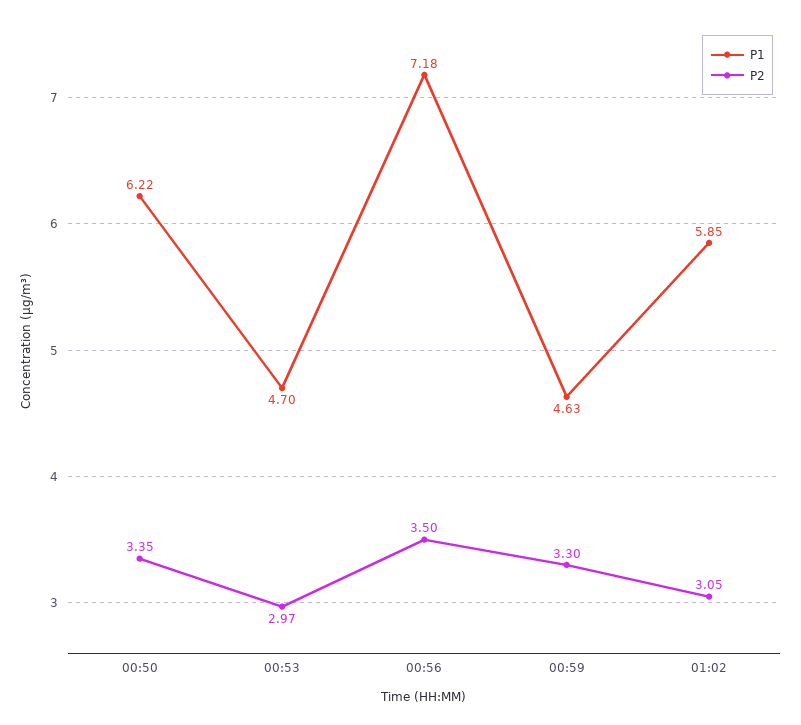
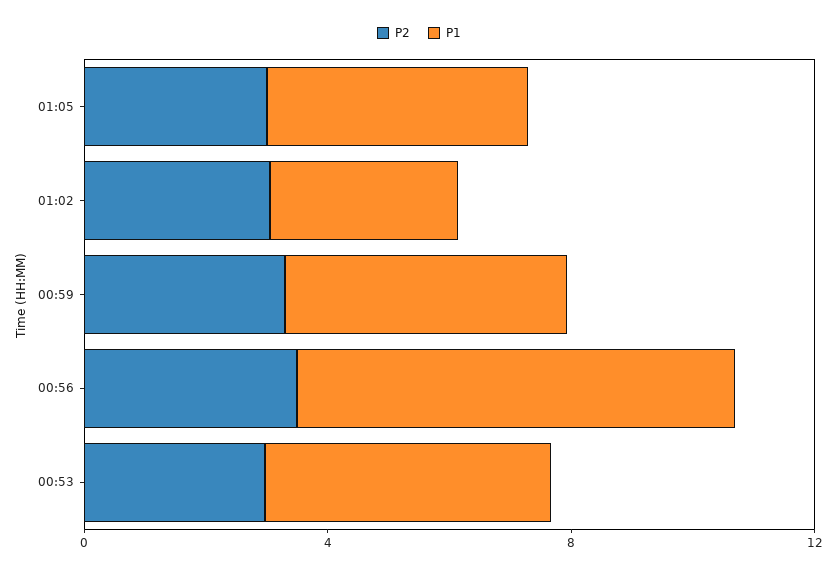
P1, 00:50: 6.22 -> none
P2, 00:50: 3.35 -> none
P1, 01:02: 5.85 -> 3
P2, 01:05: none -> 3
P1, 01:05: none -> 4

